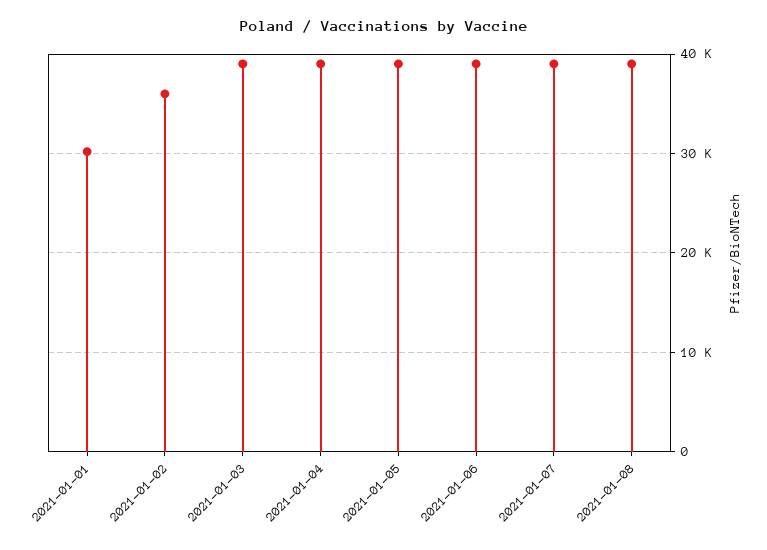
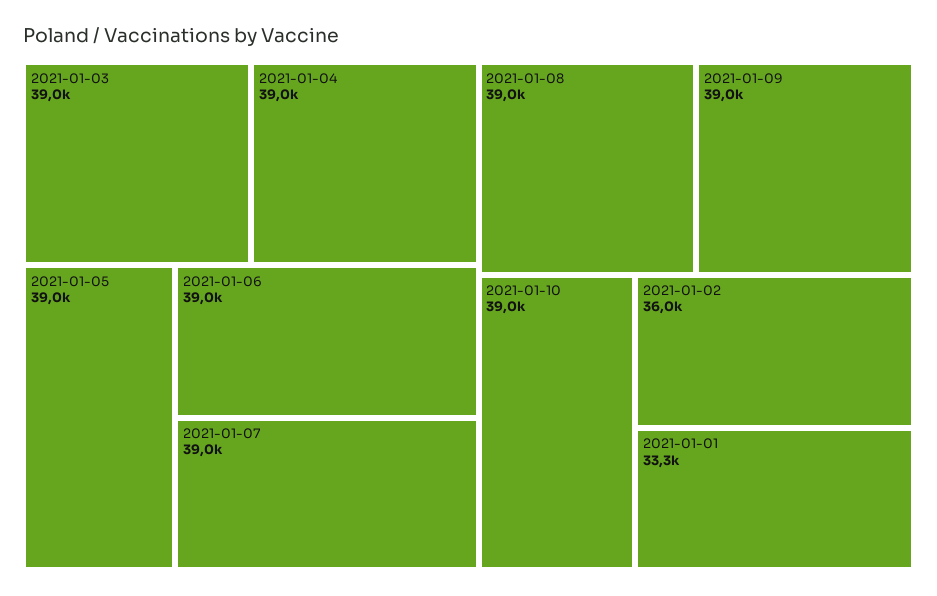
2021-01-01: 30000 -> 33300
2021-01-09: none -> 39000
2021-01-10: none -> 39000

